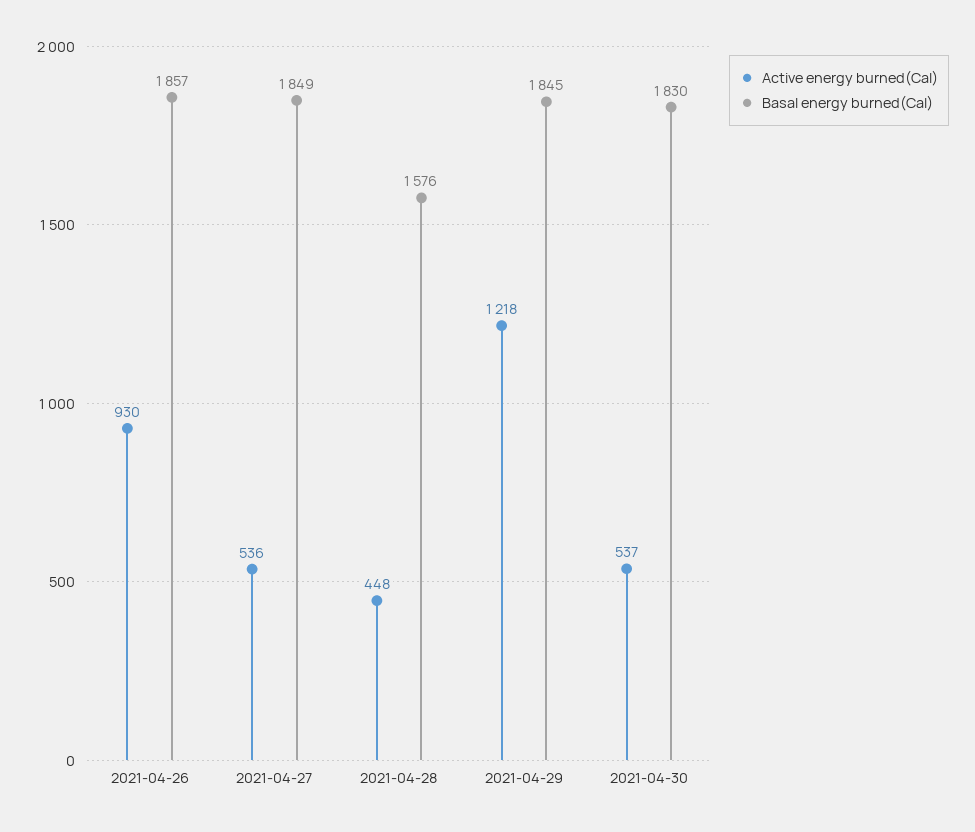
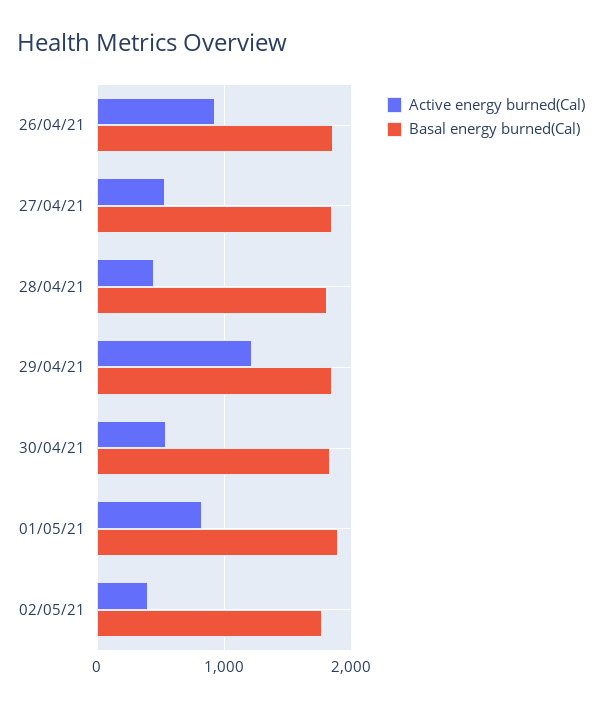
Basal energy burned(Cal), 2021-04-28: 1576 -> 1800
Active energy burned(Cal), 01/05/21: none -> 800
Basal energy burned(Cal), 01/05/21: none -> 1900
Active energy burned(Cal), 02/05/21: none -> 400
Basal energy burned(Cal), 02/05/21: none -> 1800

